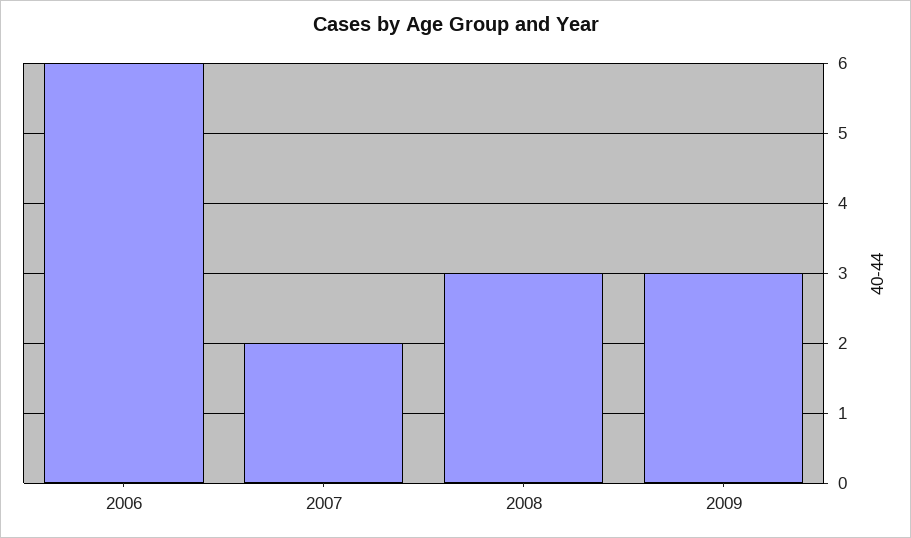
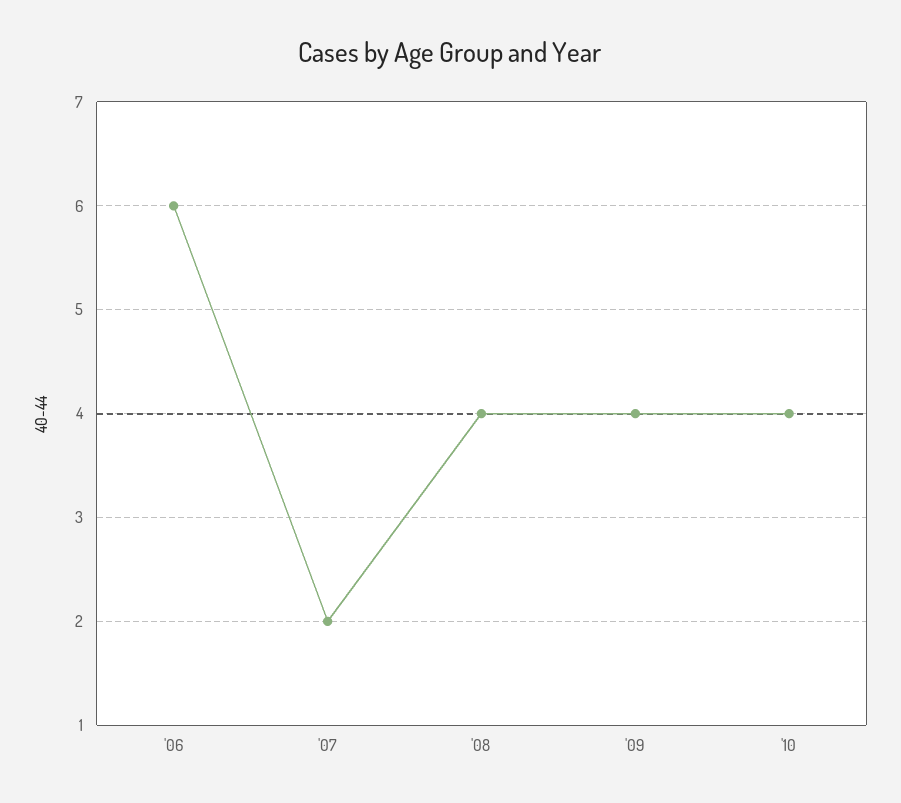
2008: 3 -> 4
2009: 3 -> 4
'10: none -> 4

